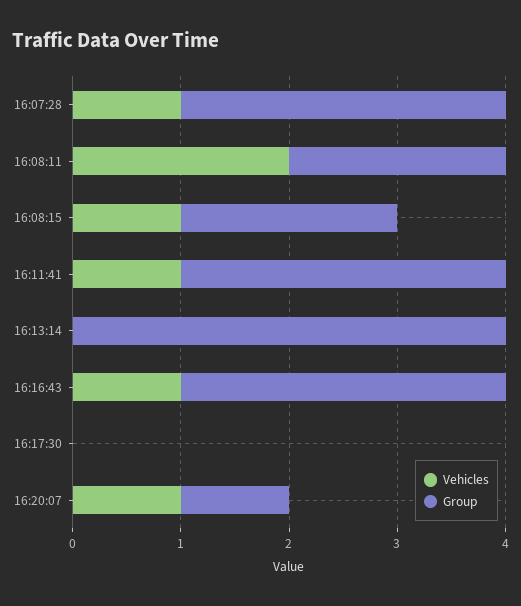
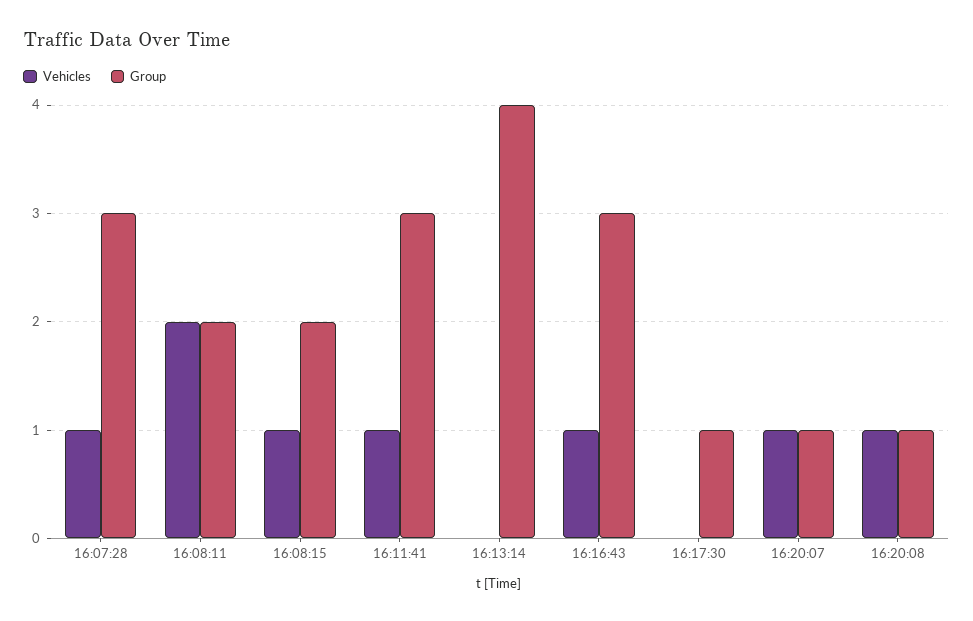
Group, 16:17:30: 0 -> 1
Vehicles, 16:20:08: none -> 1
Group, 16:20:08: none -> 1

